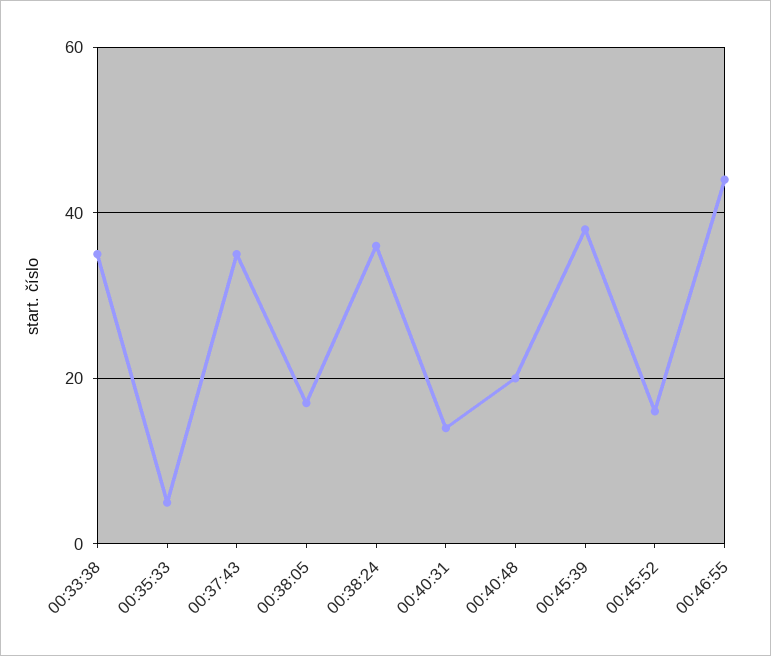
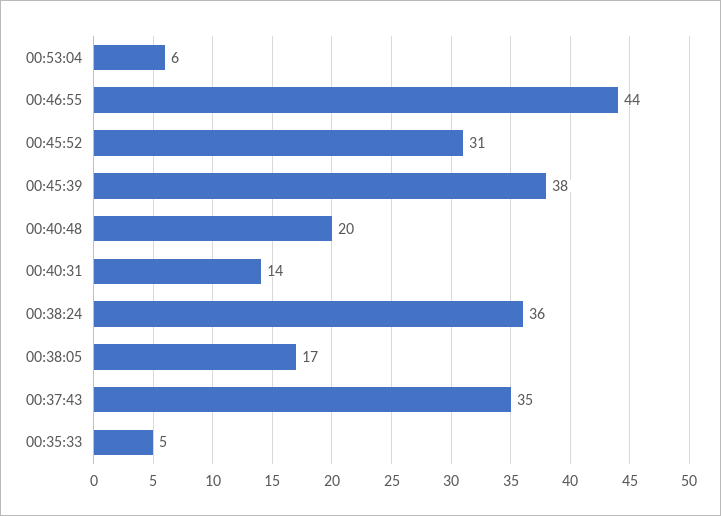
00:33:38: 35 -> none
00:45:52: 15 -> 31
00:53:04: none -> 6

